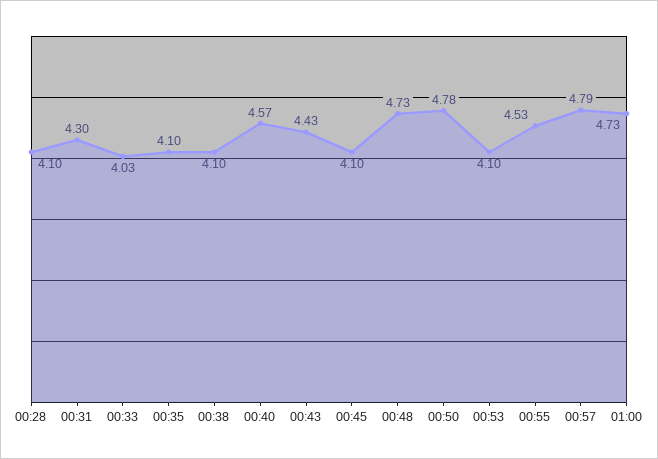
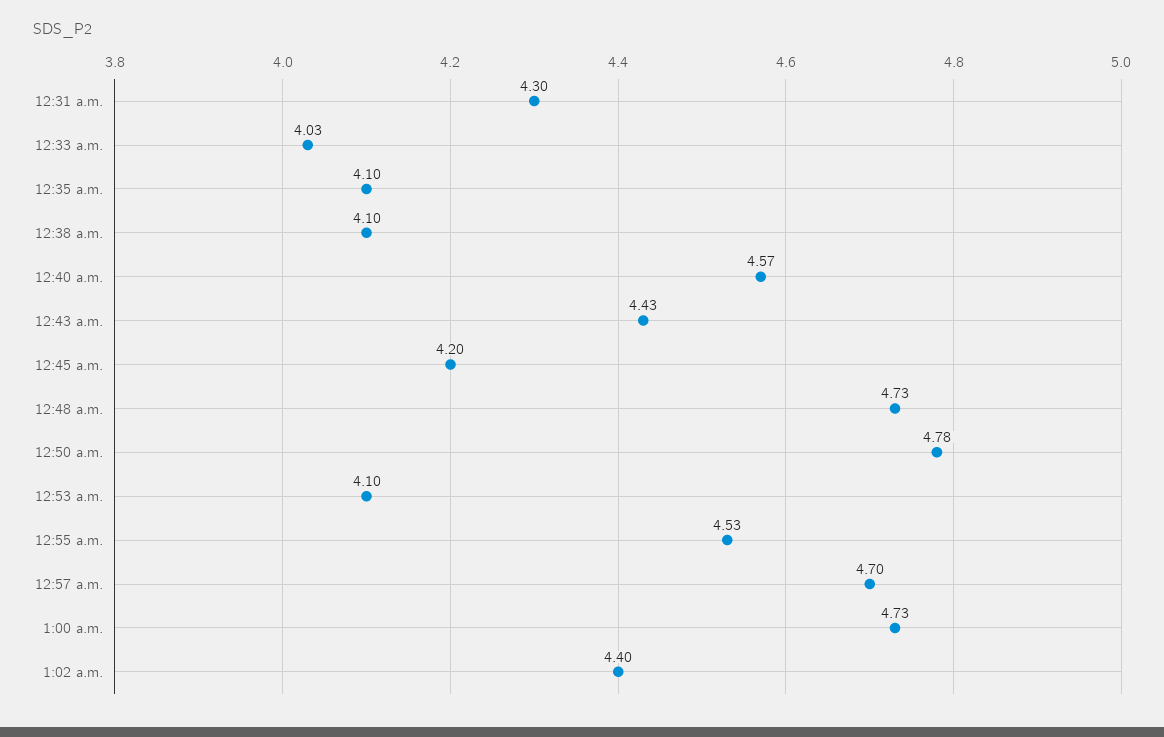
00:28: 4.1 -> none
00:45: 4.1 -> 4.2
00:57: 4.79 -> 4.7
1:02 a.m.: none -> 4.4

